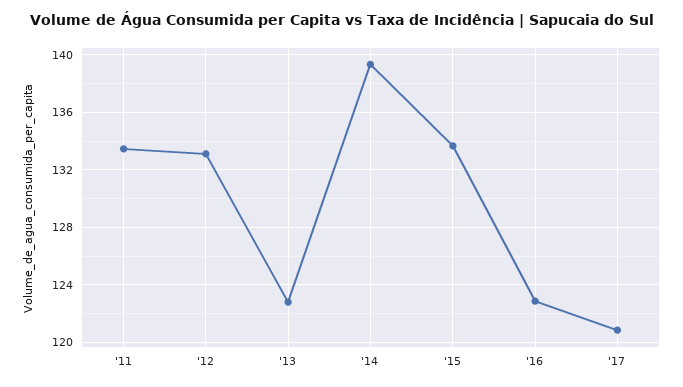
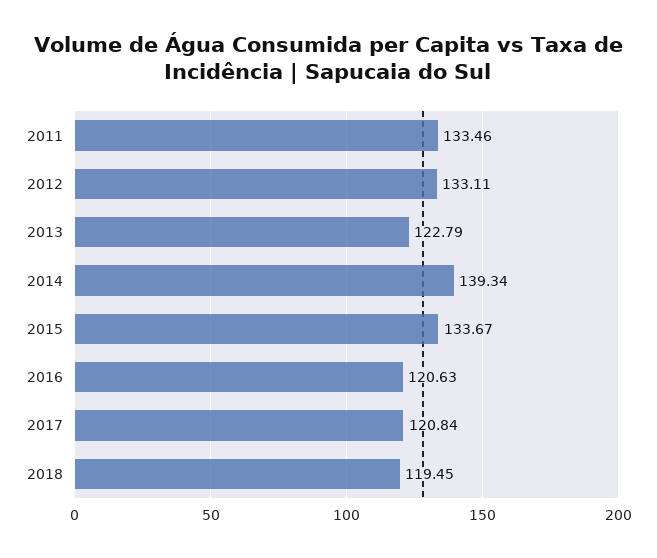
'16: 123 -> 120.63
2018: none -> 119.45

